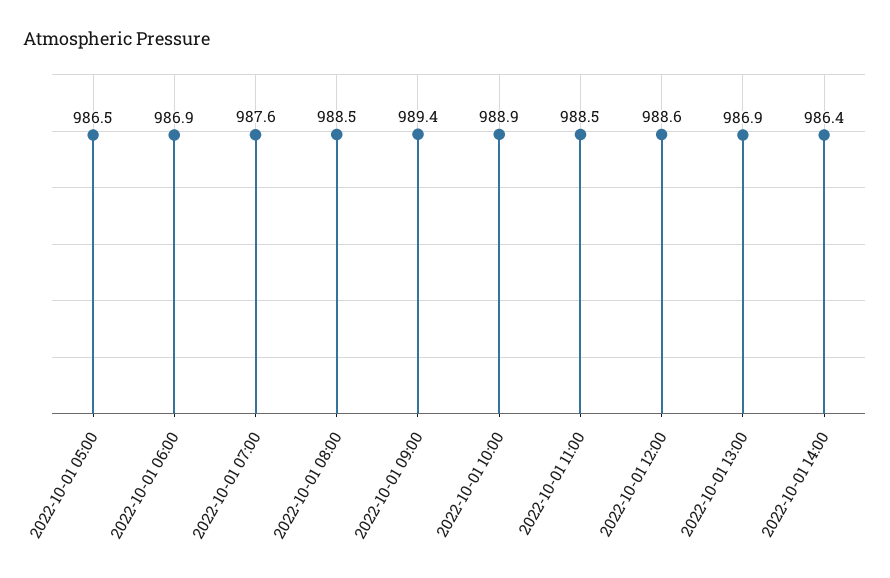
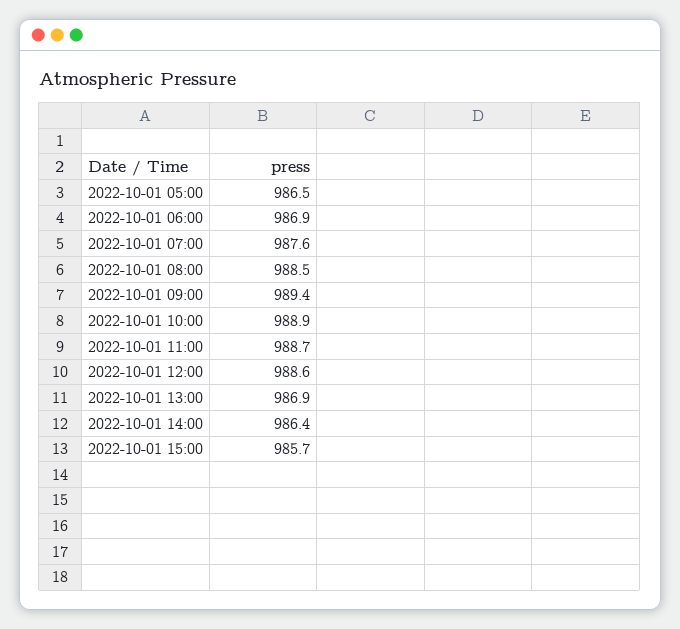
2022-10-01 11:00: 988.5 -> 988.7
2022-10-01 15:00: none -> 985.7

